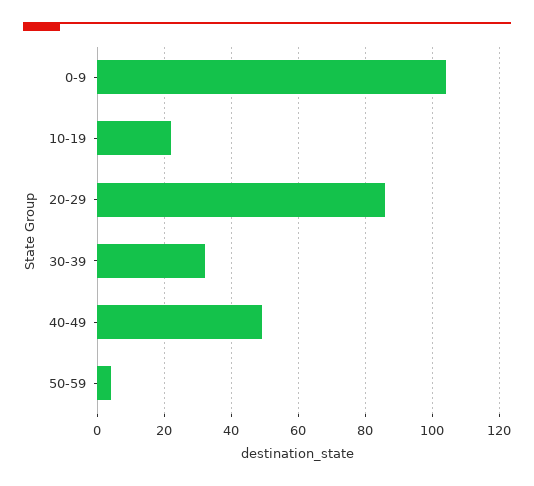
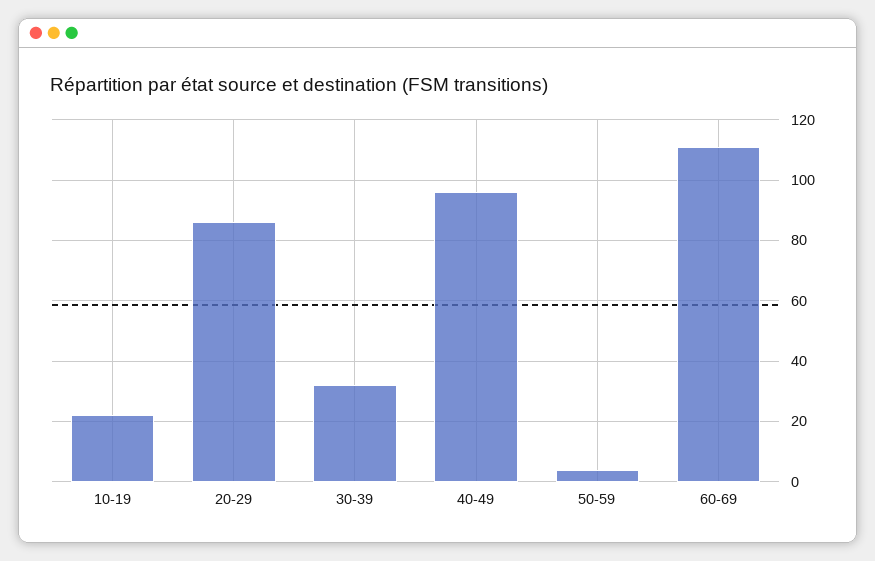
0-9: 105 -> none
40-49: 50 -> 95
60-69: none -> 110

